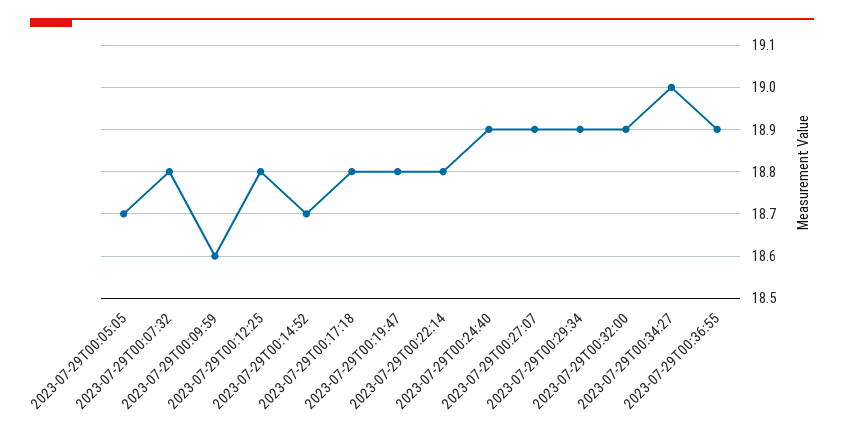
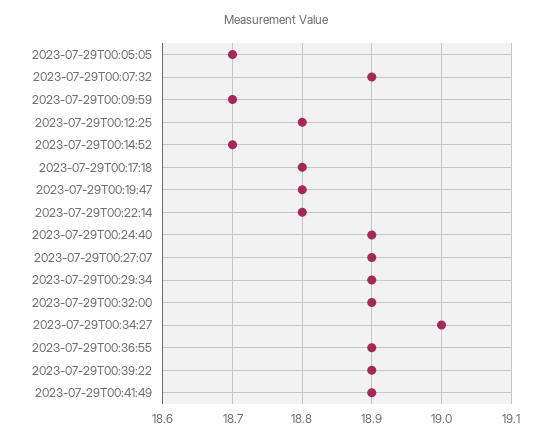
2023-07-29T00:07:32: 18.8 -> 18.9
2023-07-29T00:09:59: 18.6 -> 18.7
2023-07-29T00:39:22: none -> 18.9
2023-07-29T00:41:49: none -> 18.9

